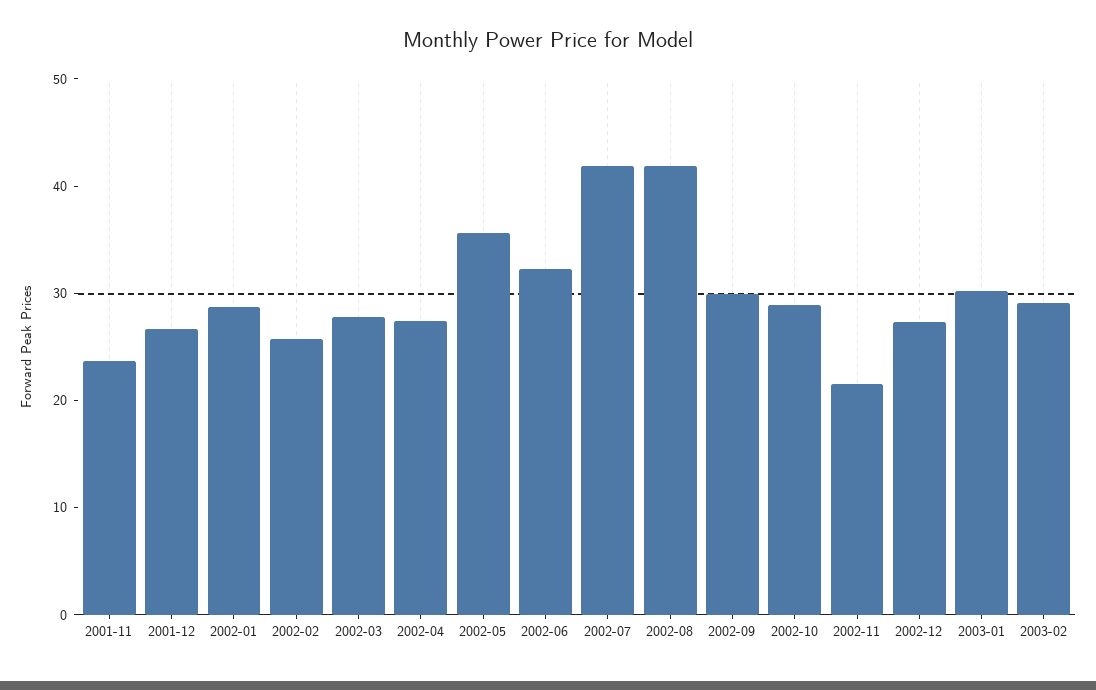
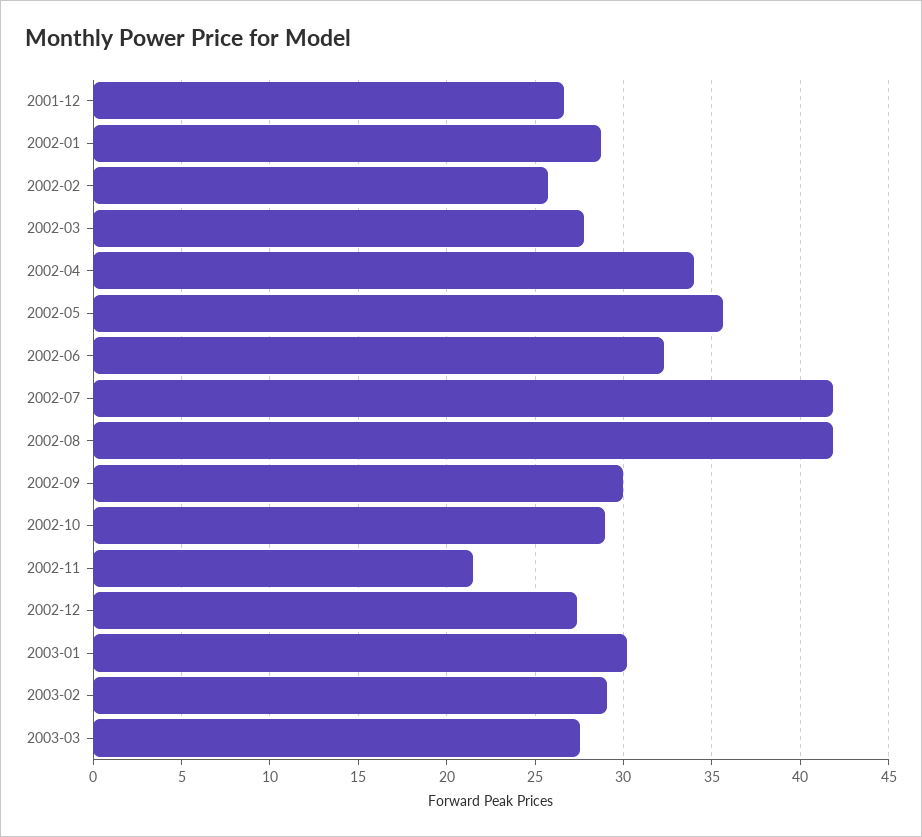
2001-11: 24 -> none
2002-04: 28 -> 34
2003-03: none -> 27.5

